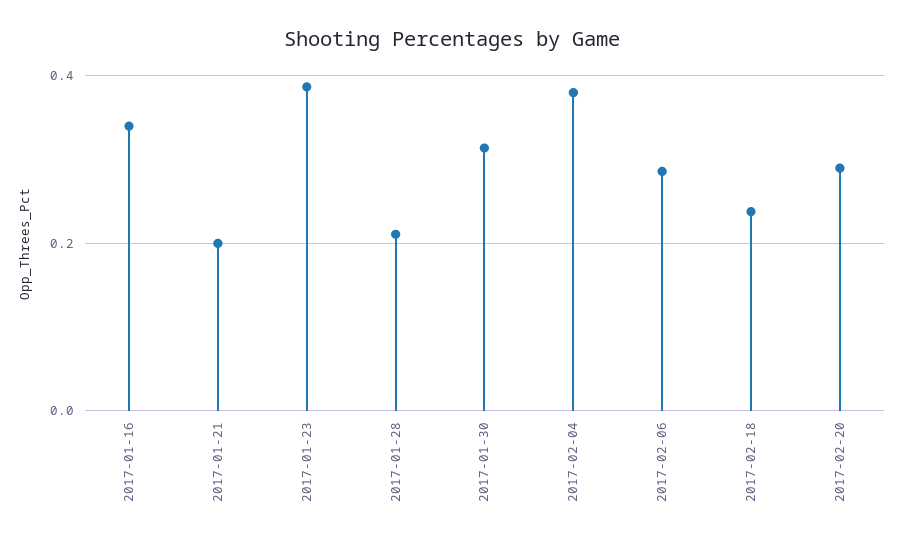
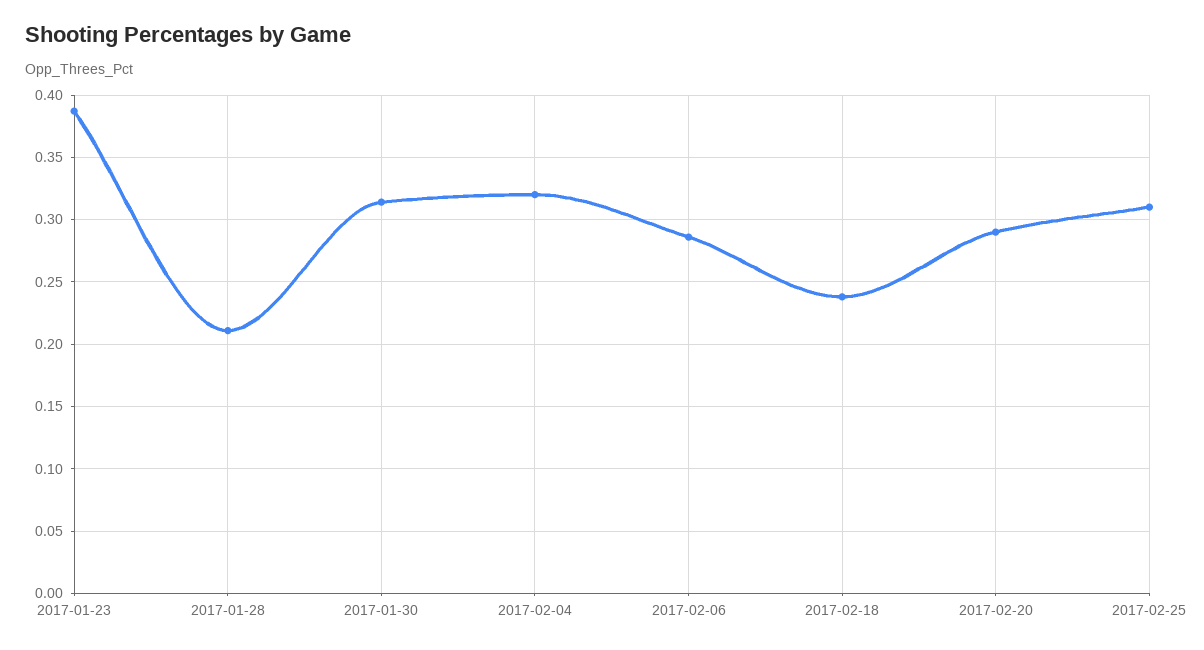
2017-01-16: 0.34 -> none
2017-01-21: 0.2 -> none
2017-02-04: 0.38 -> 0.32
2017-02-25: none -> 0.31

